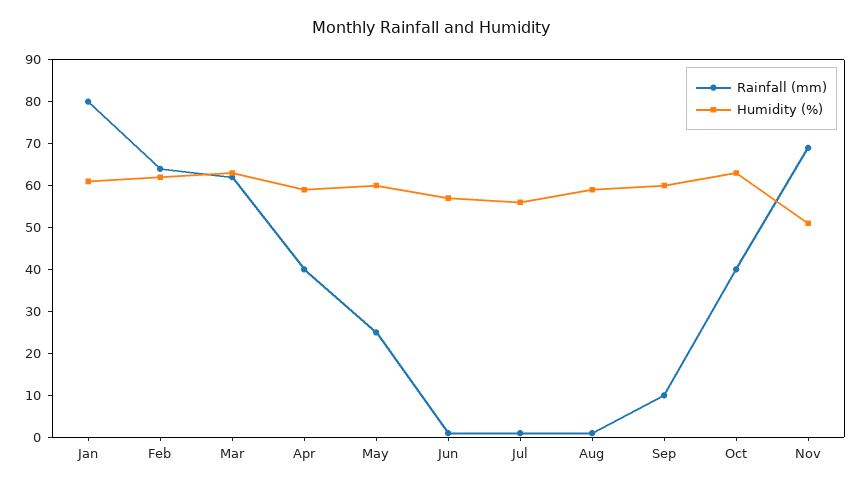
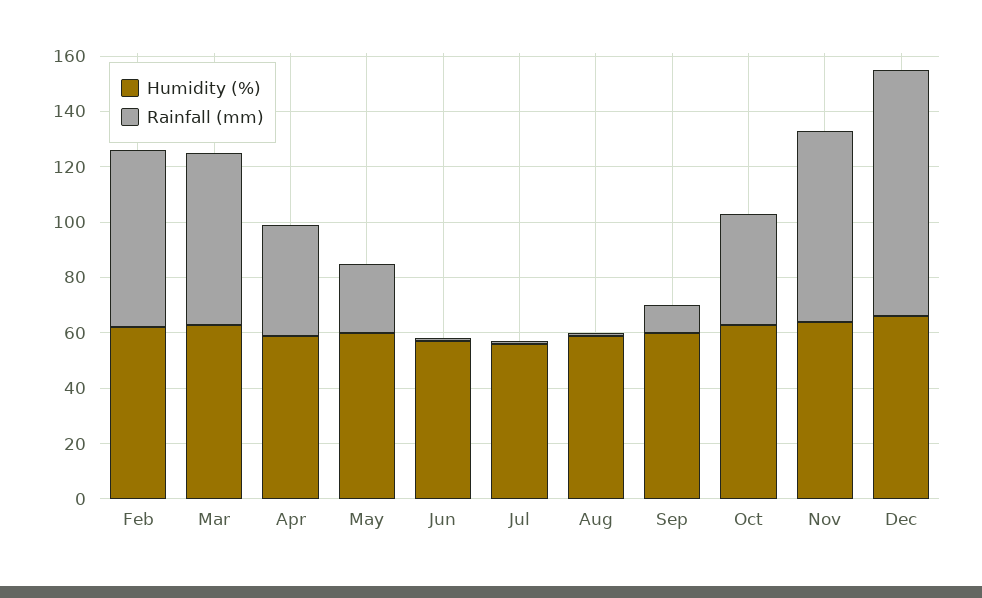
Rainfall (mm), Jan: 80 -> none
Humidity (%), Jan: 60 -> none
Humidity (%), Nov: 50 -> 65
Humidity (%), Dec: none -> 65
Rainfall (mm), Dec: none -> 90

